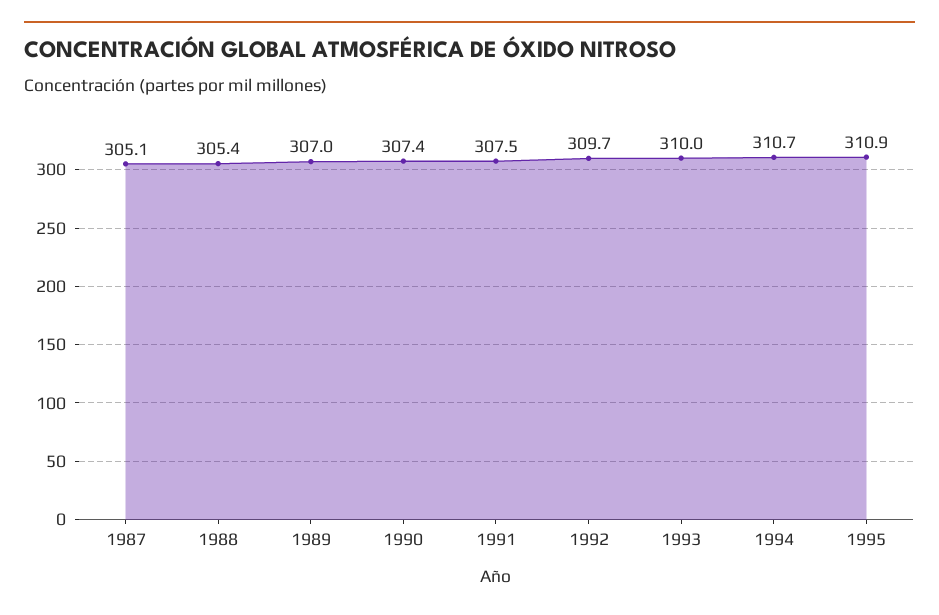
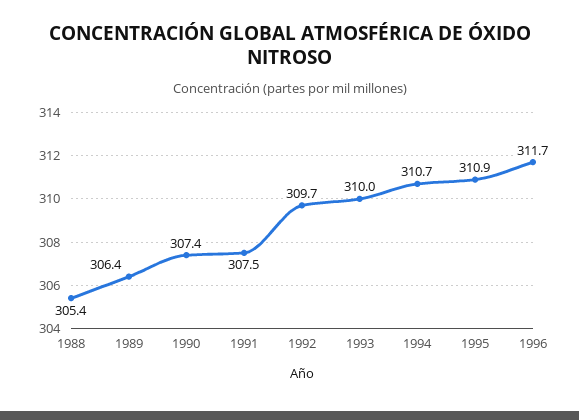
1987: 305.1 -> none
1989: 307 -> 306.4
1996: none -> 311.7

